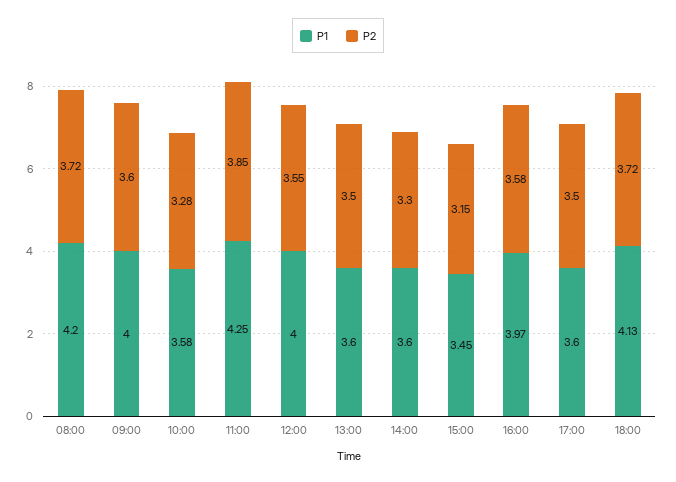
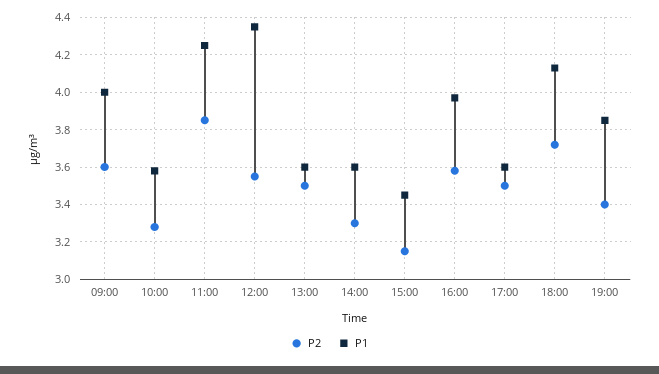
P1, 08:00: 4.2 -> none
P2, 08:00: 3.72 -> none
P1, 12:00: 4 -> 4.35
P2, 19:00: none -> 3.4
P1, 19:00: none -> 3.85

